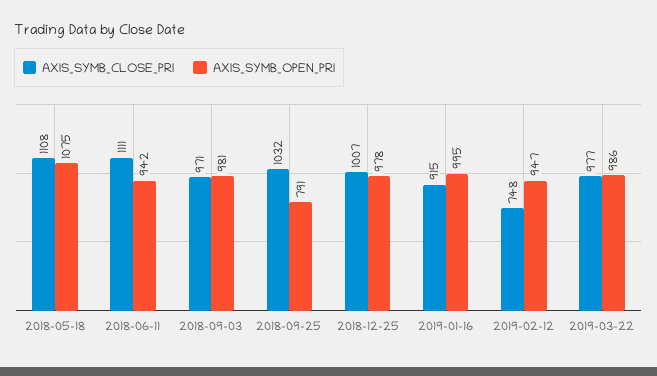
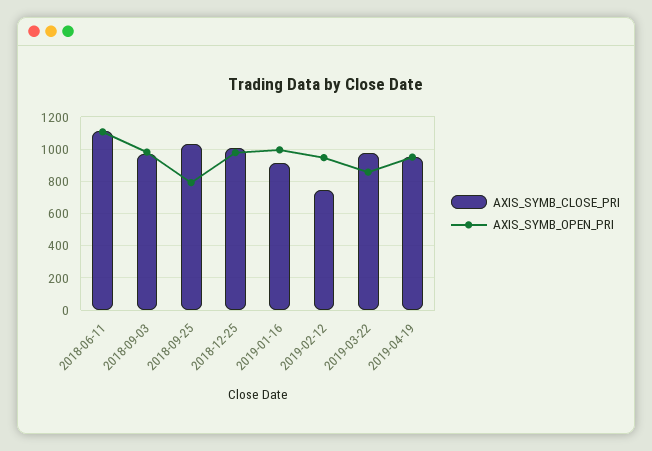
AXIS_SYMB_CLOSE_PRI, 2018-05-18: 1108 -> none
AXIS_SYMB_OPEN_PRI, 2018-05-18: 1075 -> none
AXIS_SYMB_OPEN_PRI, 2018-06-11: 942 -> 1100
AXIS_SYMB_OPEN_PRI, 2019-03-22: 986 -> 850
AXIS_SYMB_CLOSE_PRI, 2019-04-19: none -> 950
AXIS_SYMB_OPEN_PRI, 2019-04-19: none -> 950

